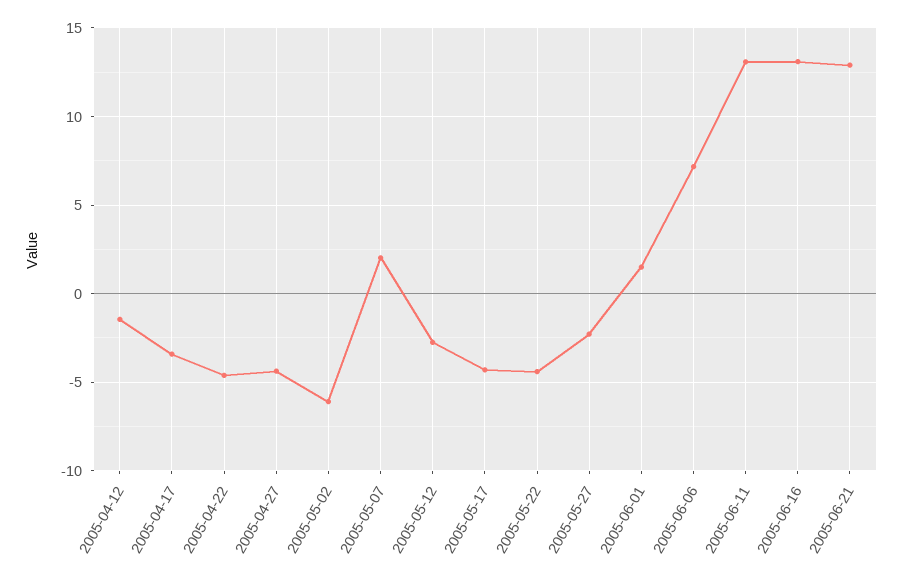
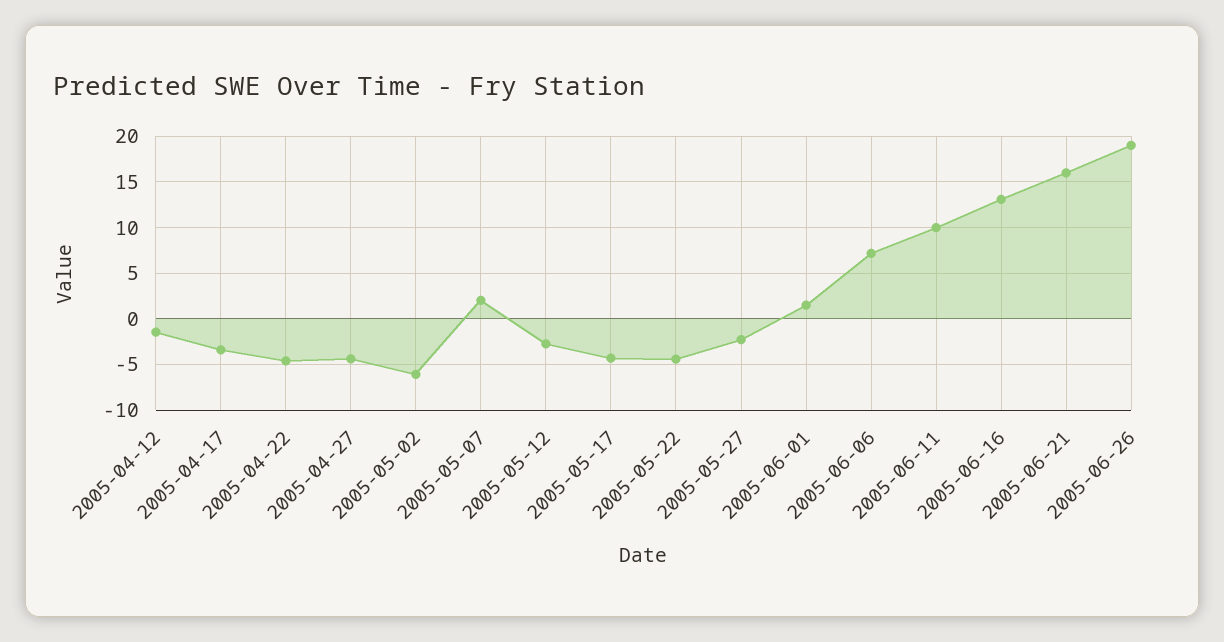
2005-06-11: 13 -> 10
2005-06-21: 13 -> 16
2005-06-26: none -> 19

